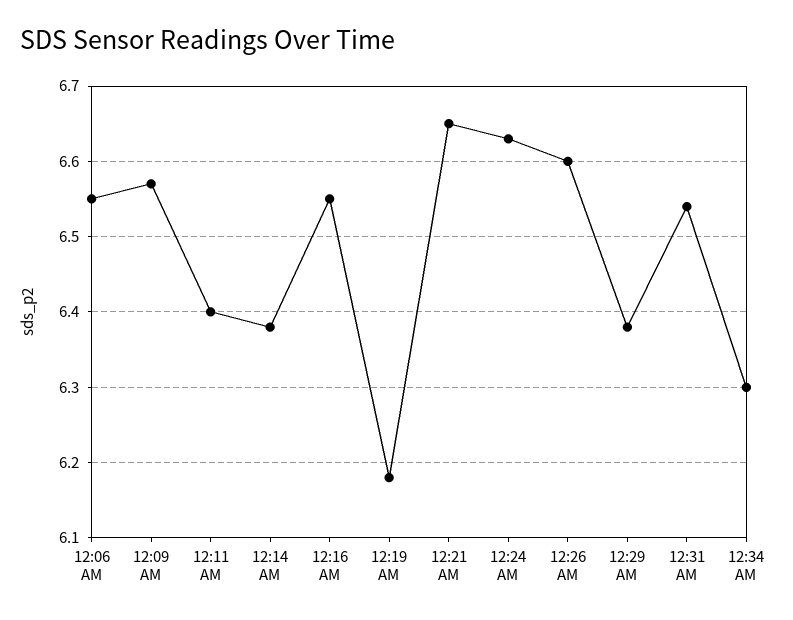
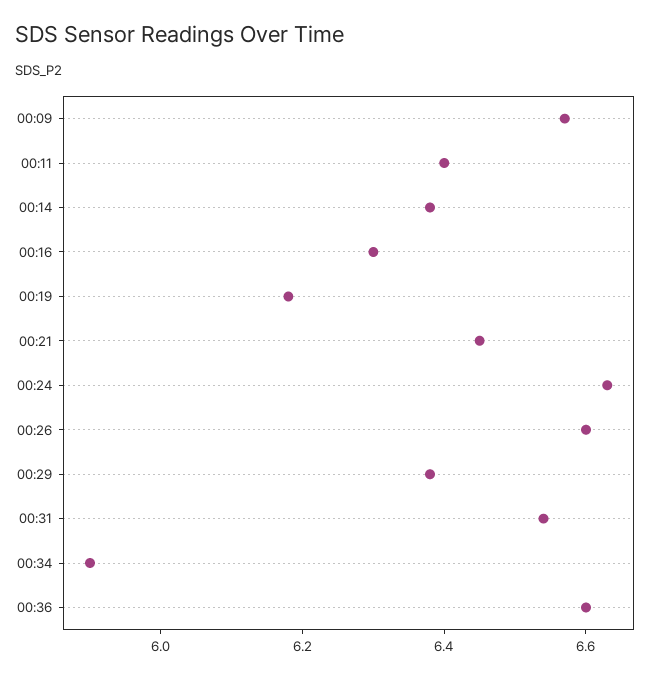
12:06 AM: 6.55 -> none
12:16 AM: 6.55 -> 6.3
12:21 AM: 6.65 -> 6.45
12:34 AM: 6.3 -> 5.9
00:36: none -> 6.6

